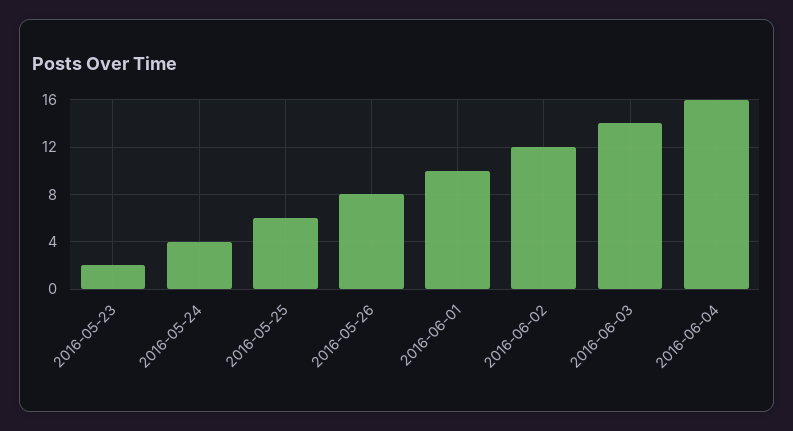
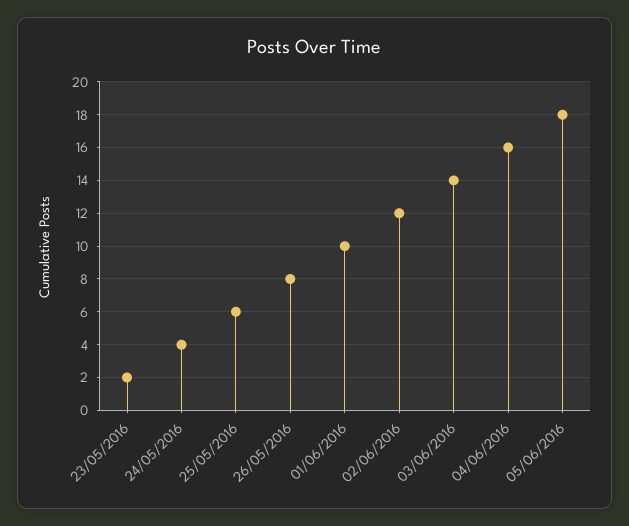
05/06/2016: none -> 18

